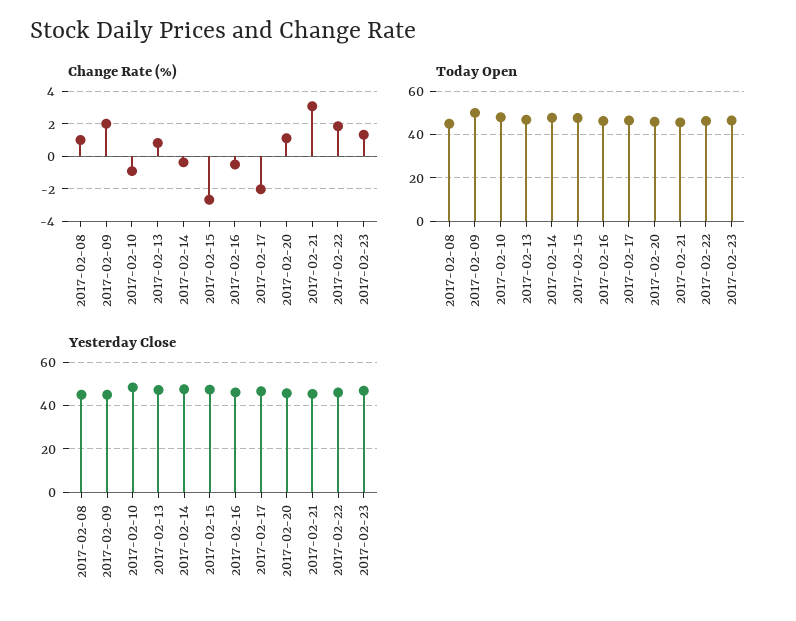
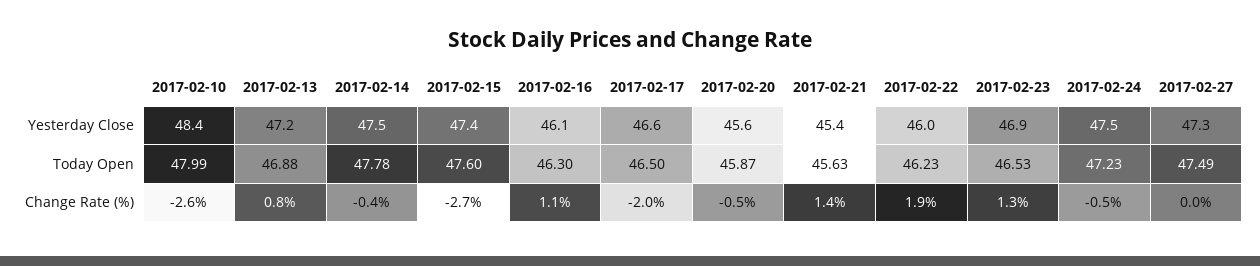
Change Rate (%), 2017-02-08: 1 -> none
Change Rate (%), 2017-02-09: 2 -> none
Change Rate (%), 2017-02-10: -1 -> -2.6
Change Rate (%), 2017-02-16: -0.5 -> 1.1
Change Rate (%), 2017-02-20: 1 -> -0.5
Change Rate (%), 2017-02-21: 3 -> 1.4
Today Open, 2017-02-08: 45 -> none
Today Open, 2017-02-09: 50 -> none
Yesterday Close, 2017-02-08: 45 -> none
Yesterday Close, 2017-02-09: 45 -> none
Yesterday Close, 2017-02-24: none -> 47.5
Yesterday Close, 2017-02-27: none -> 47.3
Today Open, 2017-02-24: none -> 47.23
Today Open, 2017-02-27: none -> 47.49
Change Rate (%), 2017-02-24: none -> -0.5
Change Rate (%), 2017-02-27: none -> 0

